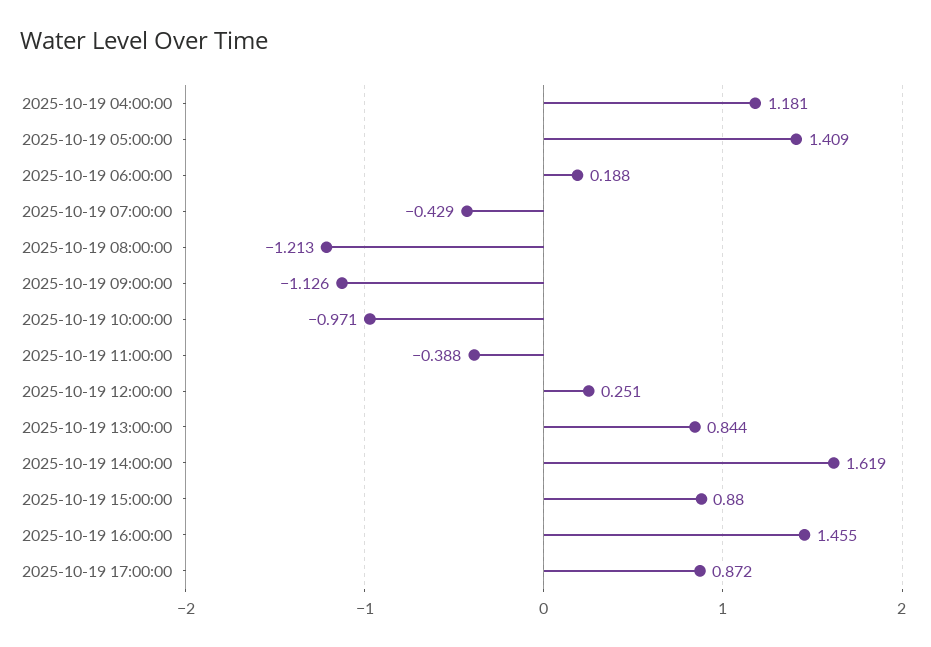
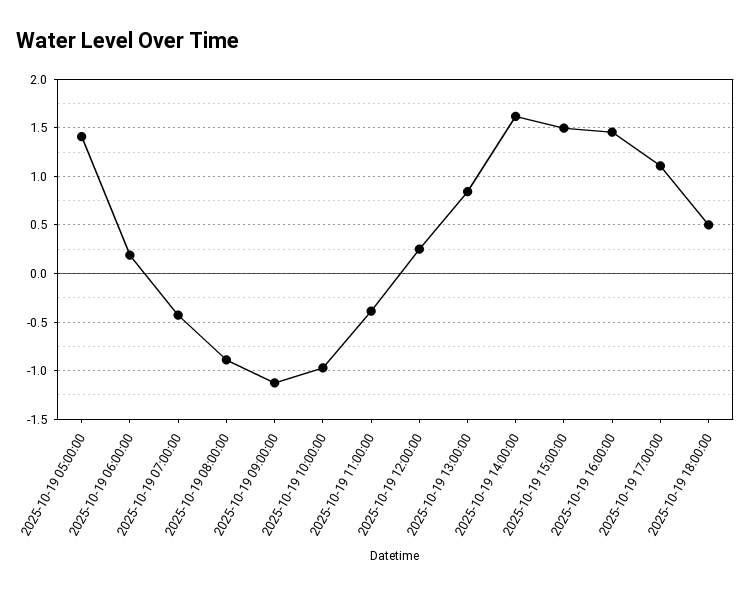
2025-10-19 04:00:00: 1.181 -> none
2025-10-19 08:00:00: -1.213 -> -0.9
2025-10-19 15:00:00: 0.88 -> 1.5
2025-10-19 17:00:00: 0.872 -> 1.1
2025-10-19 18:00:00: none -> 0.5

